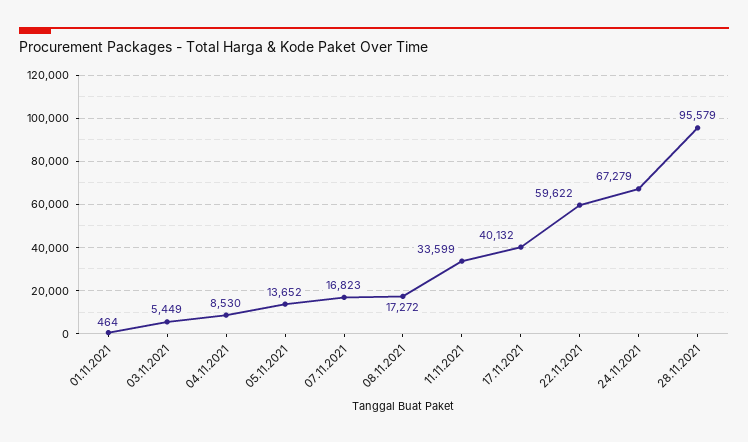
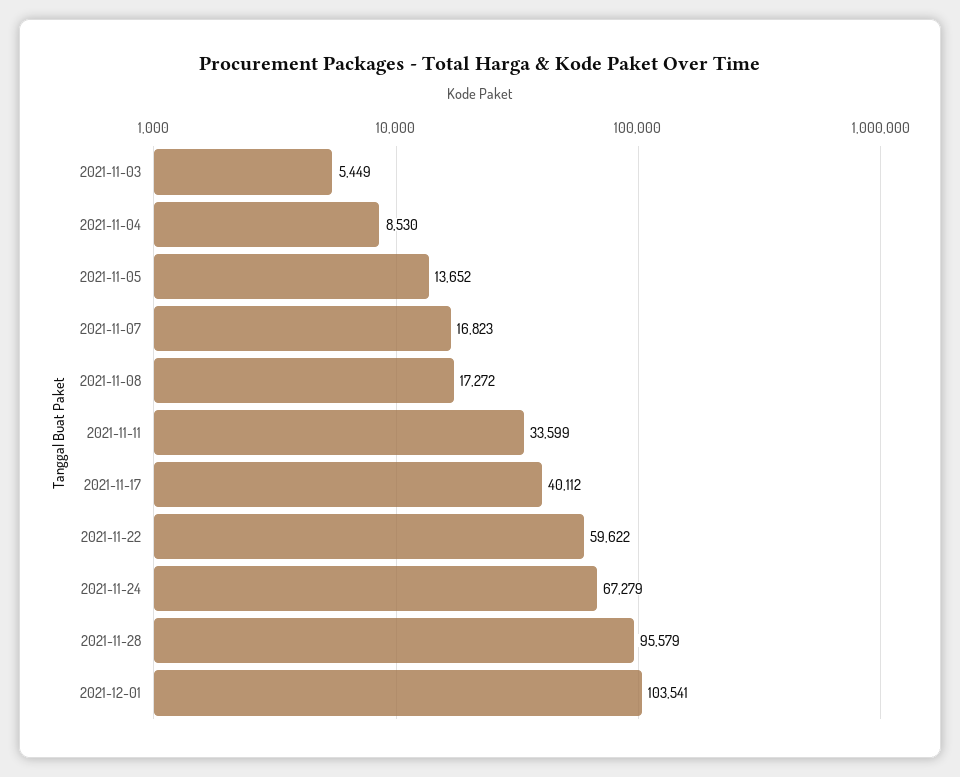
01.11.2021: 464 -> none
17.11.2021: 40132 -> 40112
2021-12-01: none -> 103541

